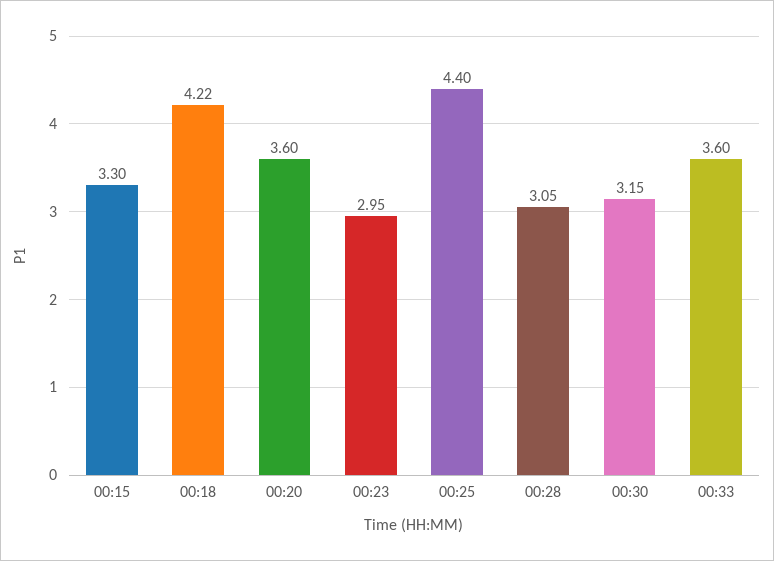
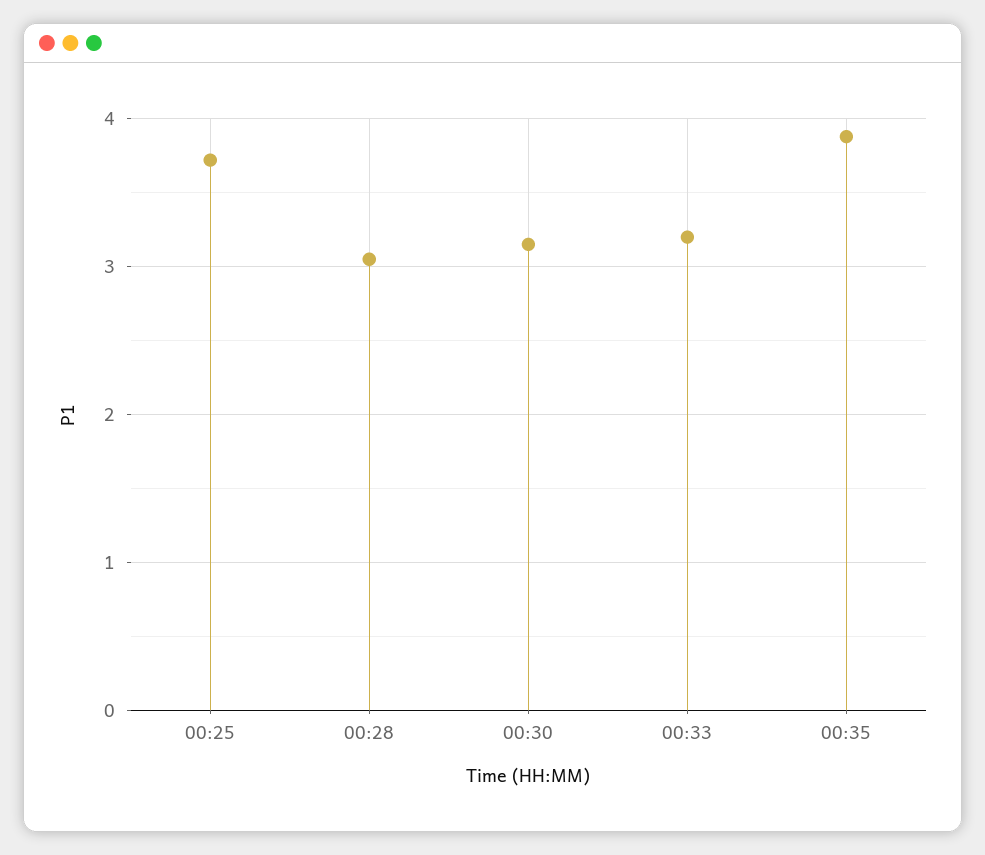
00:15: 3.3 -> none
00:18: 4.22 -> none
00:20: 3.6 -> none
00:23: 2.95 -> none
00:25: 4.4 -> 3.7
00:33: 3.6 -> 3.2
00:35: none -> 3.9

